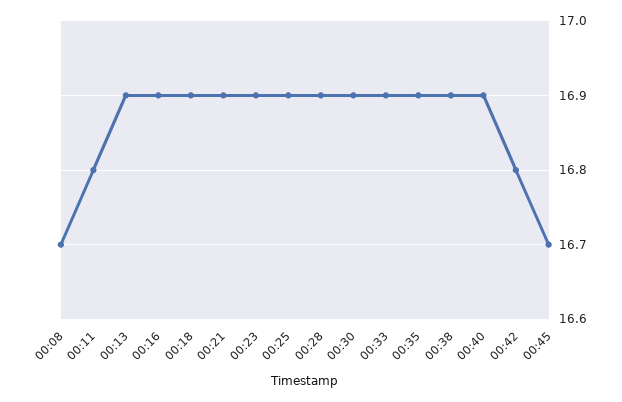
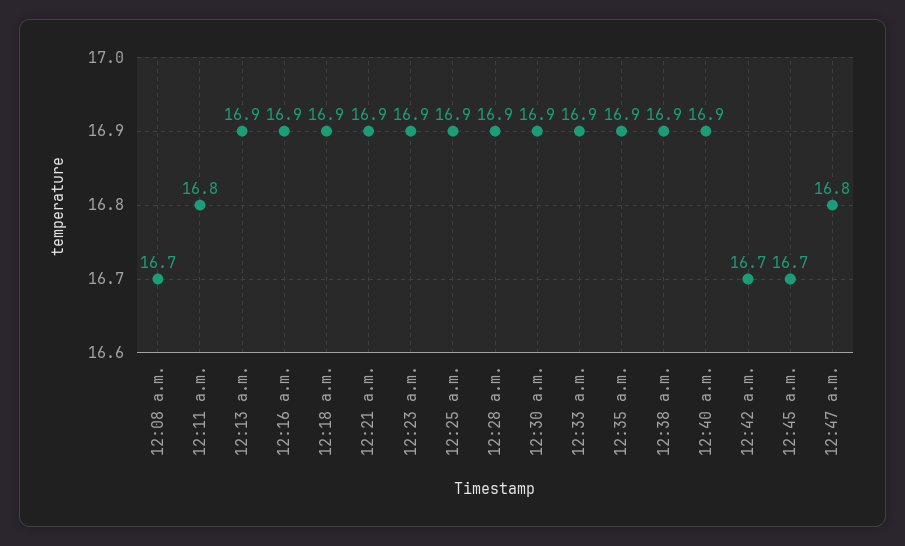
00:42: 16.8 -> 16.7
12:47 a.m.: none -> 16.8

